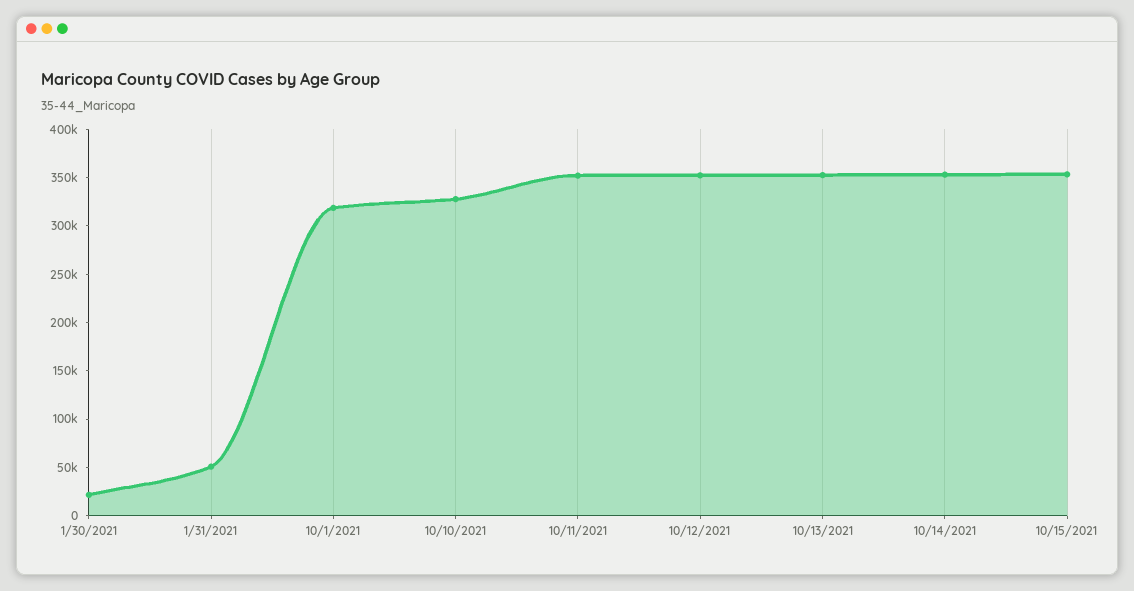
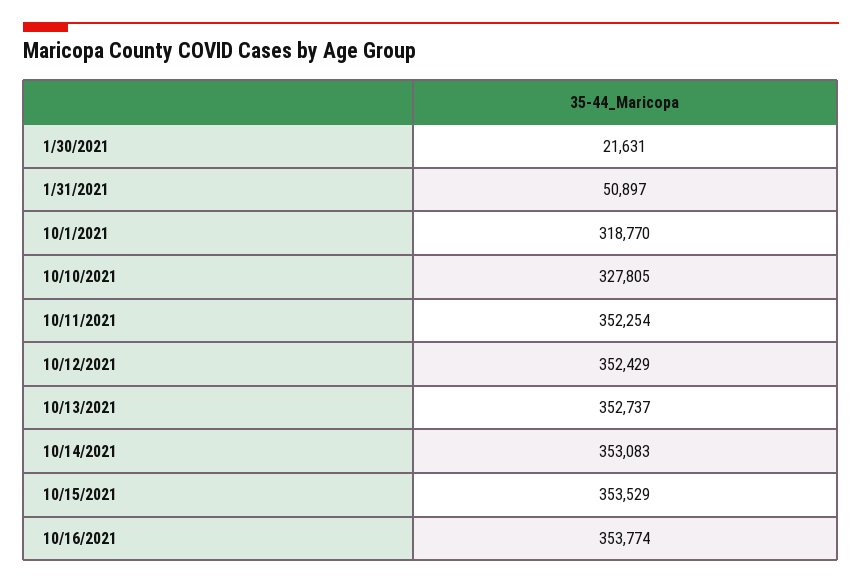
10/16/2021: none -> 353774

